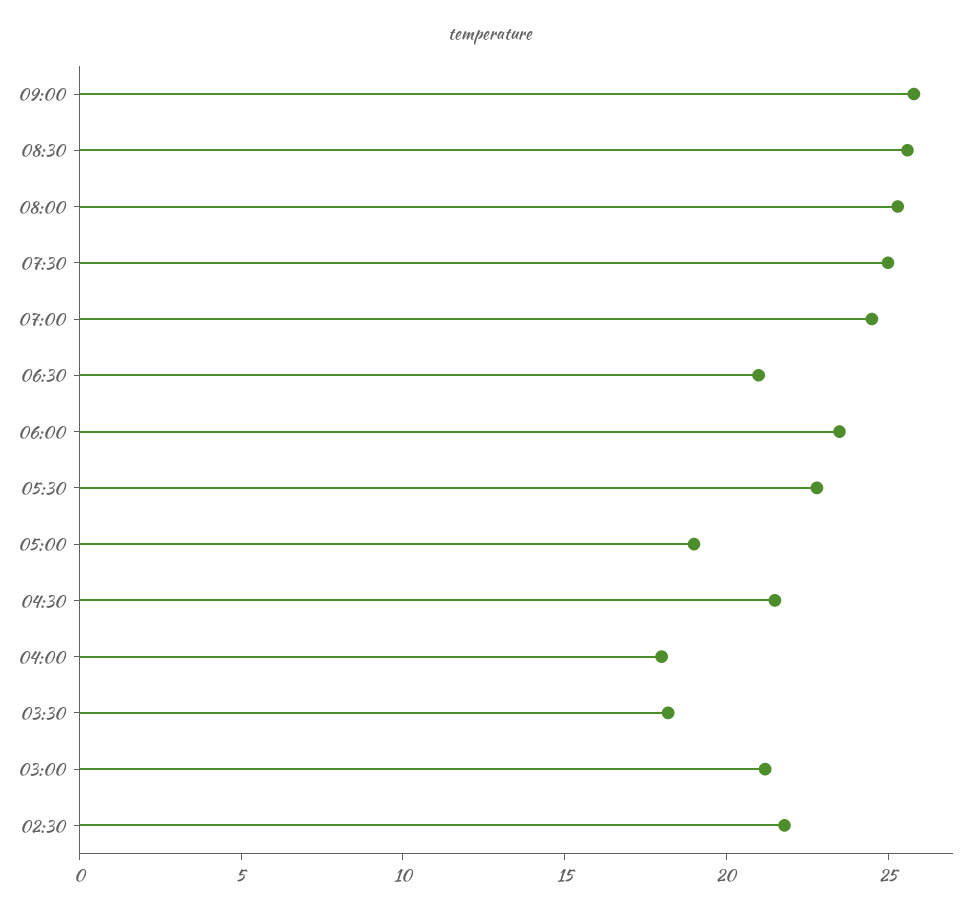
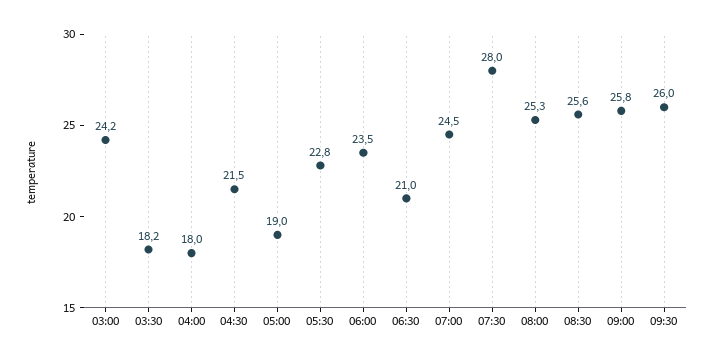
07:30: 25 -> 28
03:00: 21 -> 24.2
02:30: 22 -> none
09:30: none -> 26

